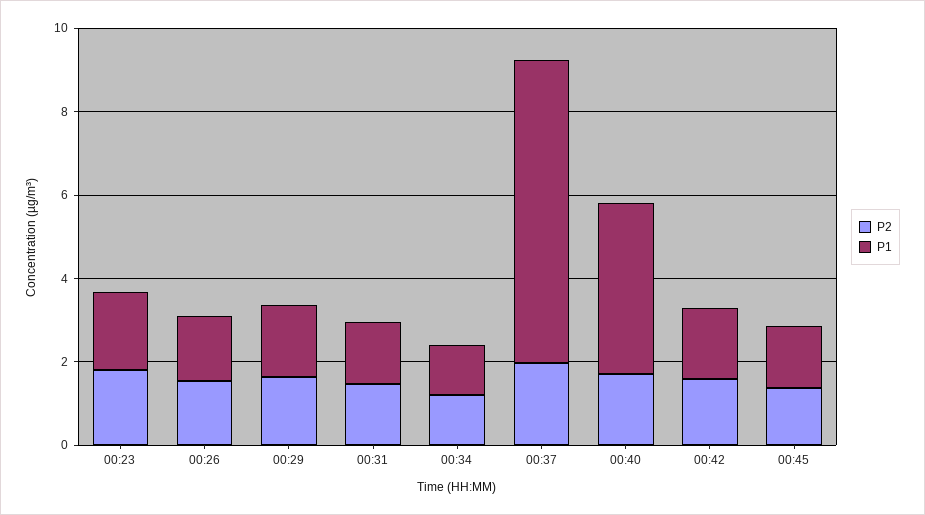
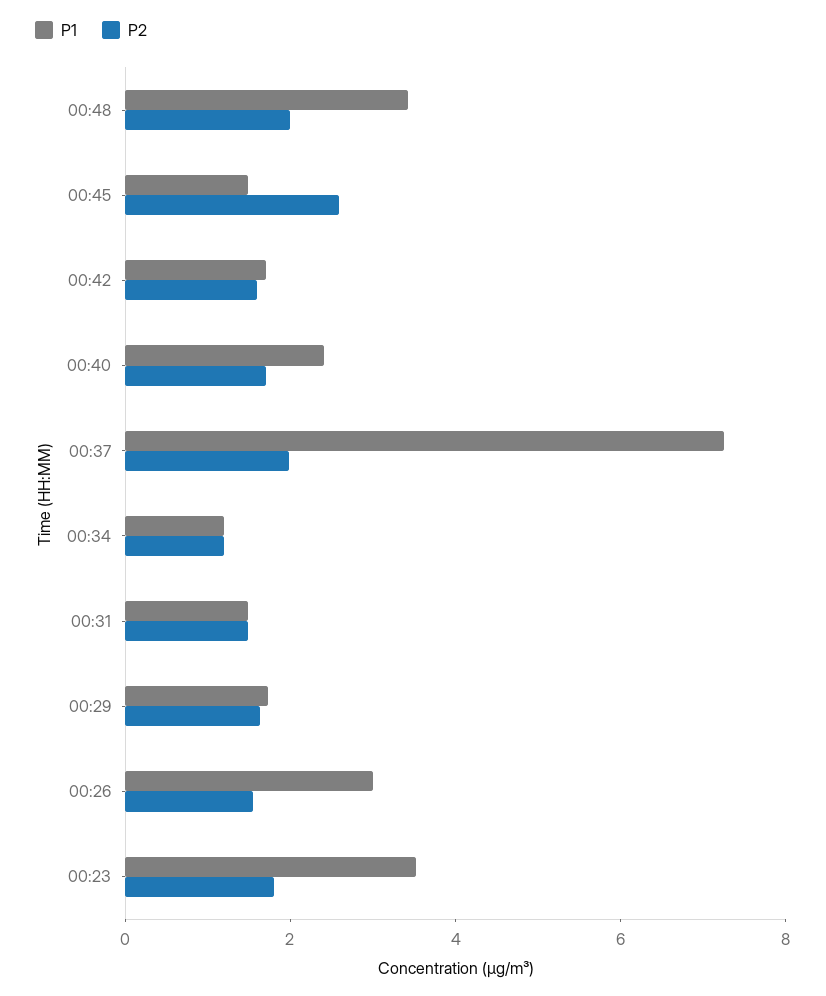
P1, 00:23: 2 -> 3.5
P1, 00:26: 1.5 -> 3
P1, 00:40: 4 -> 2.5
P2, 00:45: 1.5 -> 2.5
P1, 00:48: none -> 3.5
P2, 00:48: none -> 2

